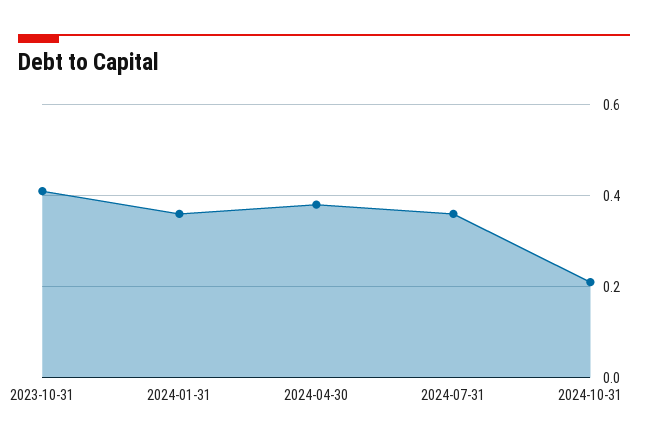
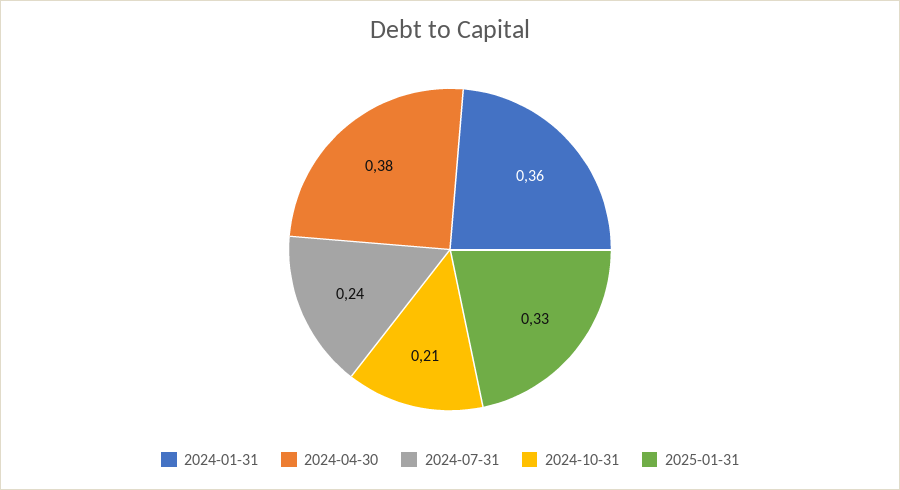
2023-10-31: 0.4 -> none
2024-07-31: 0.35 -> 0.24
2025-01-31: none -> 0.33

